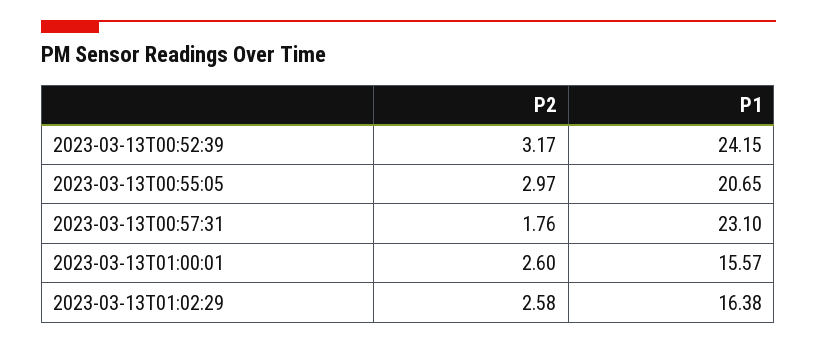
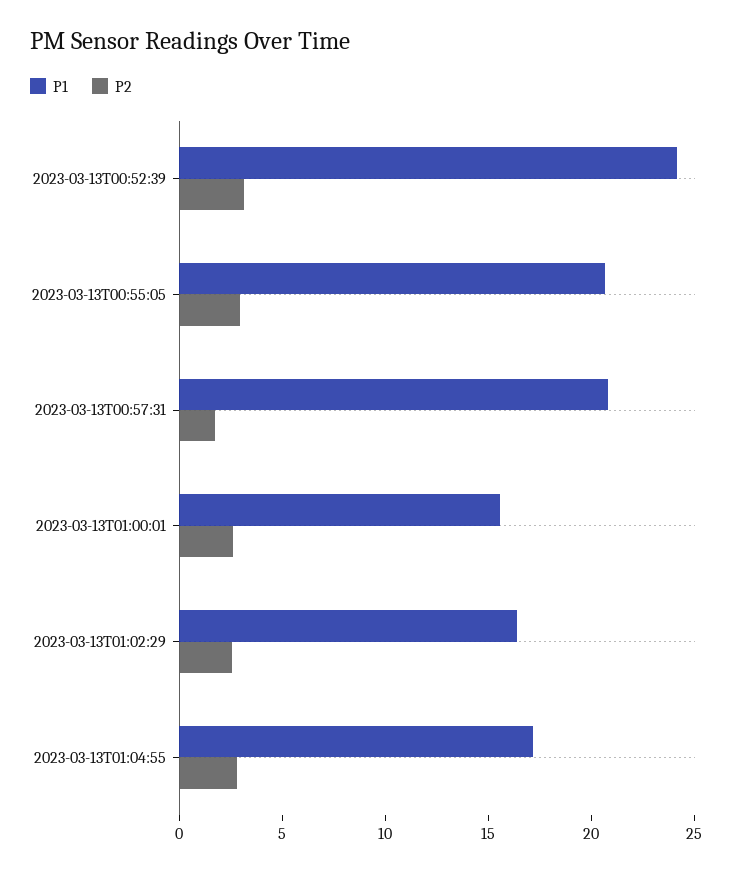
P1, 2023-03-13T00:57:31: 23.1 -> 21
P1, 2023-03-13T01:04:55: none -> 17
P2, 2023-03-13T01:04:55: none -> 3

